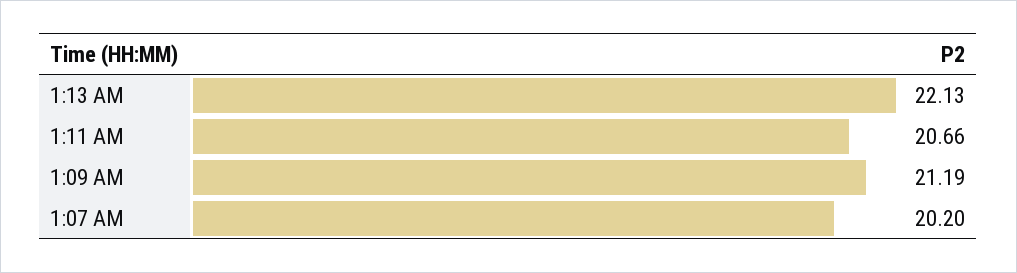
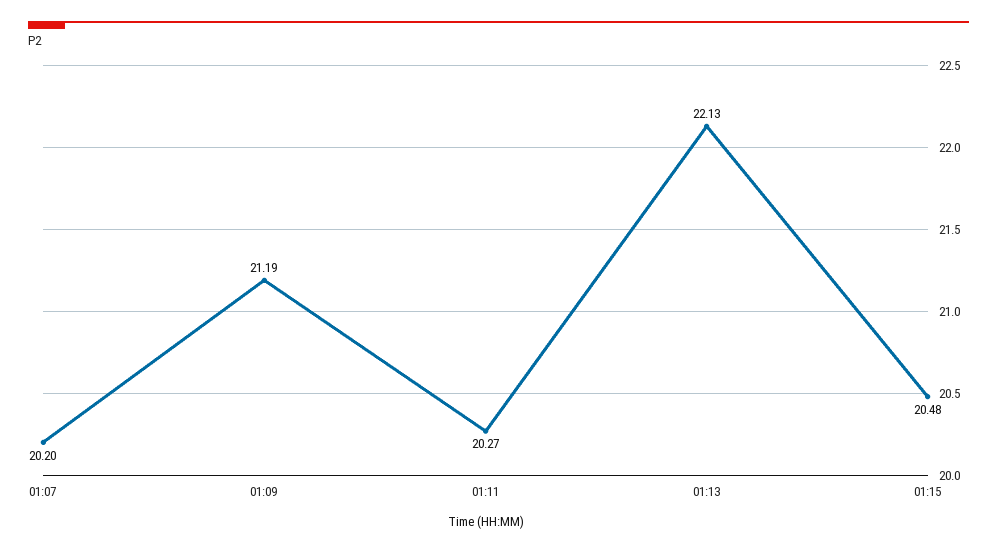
1:11 AM: 20.66 -> 20.27
01:15: none -> 20.48

